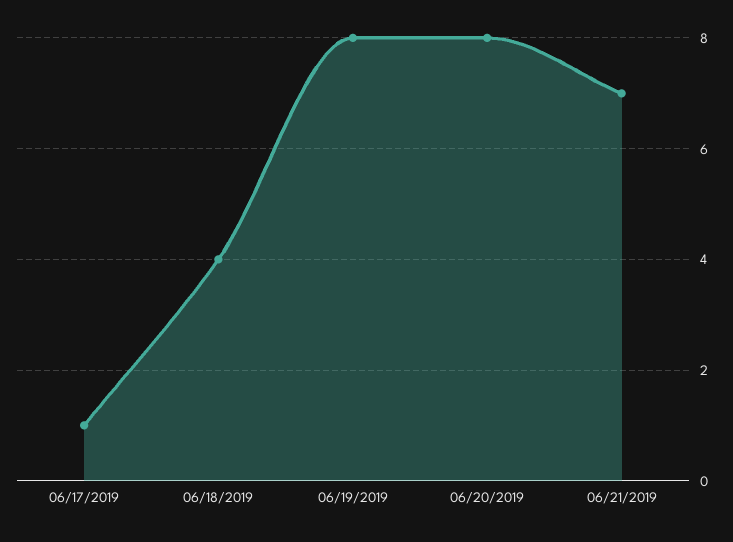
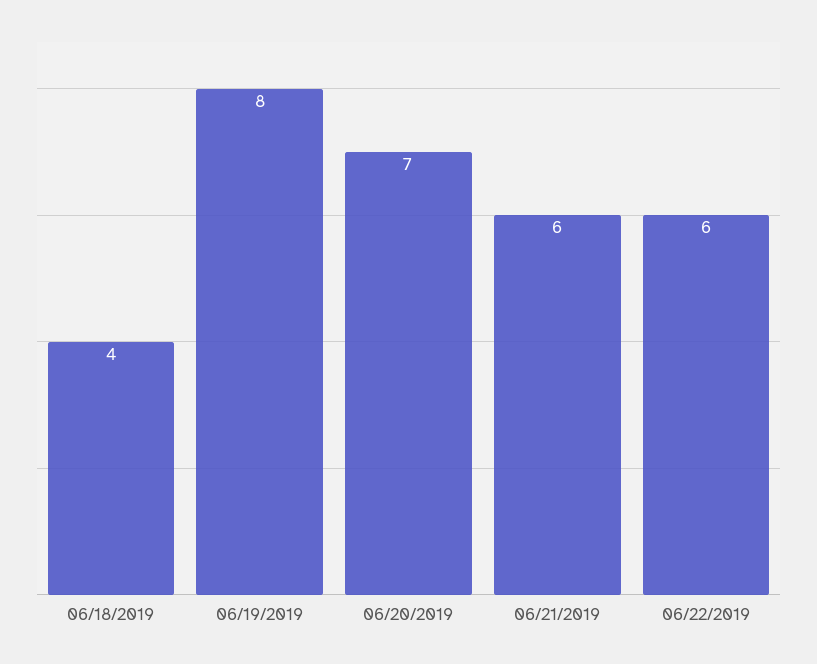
06/17/2019: 1 -> none
06/20/2019: 8 -> 7
06/21/2019: 7 -> 6
06/22/2019: none -> 6

